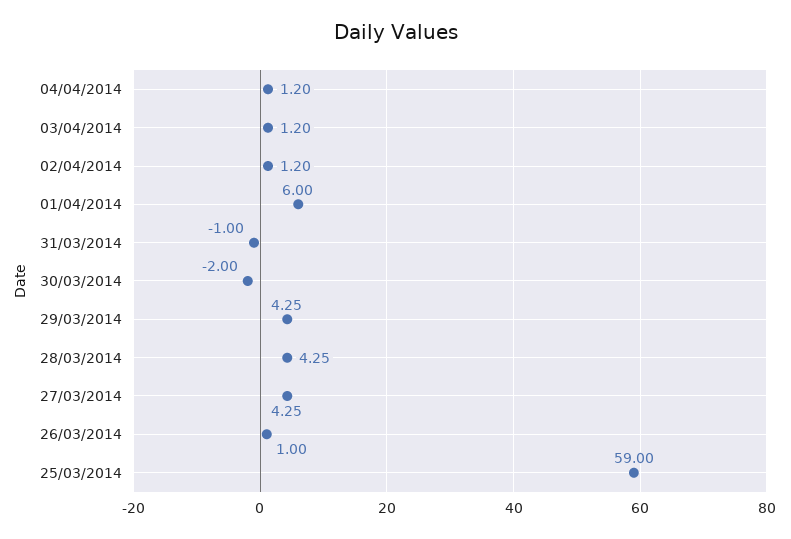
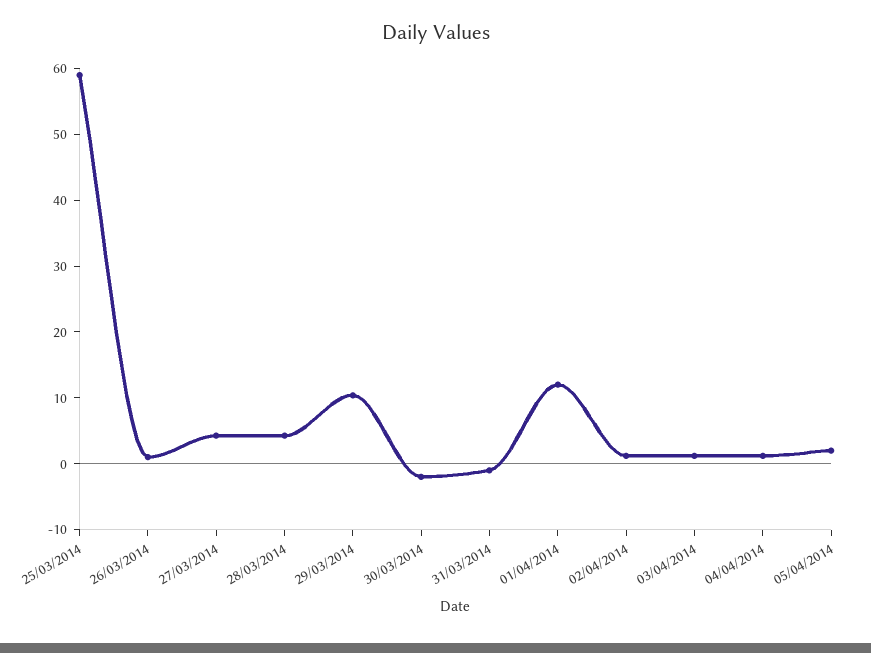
01/04/2014: 6 -> 12
29/03/2014: 4.25 -> 10
05/04/2014: none -> 2

